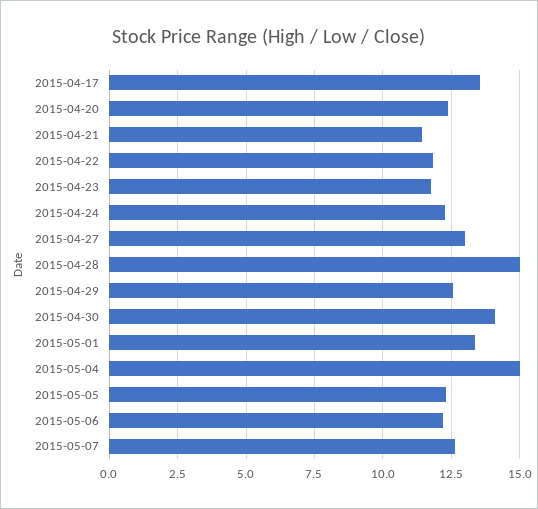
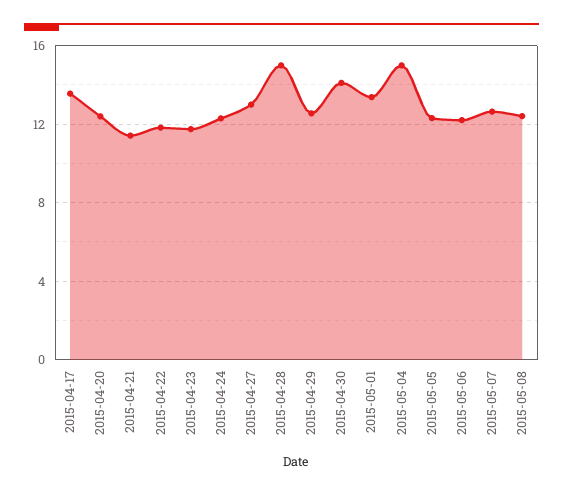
2015-05-08: none -> 12.5

